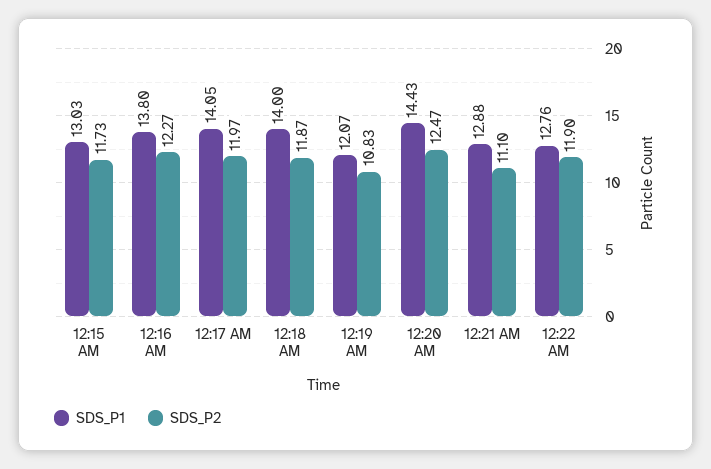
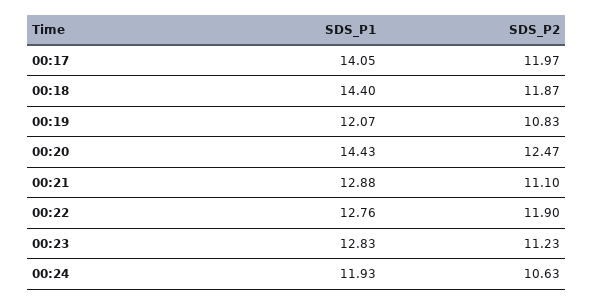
SDS_P1, 12:15 AM: 13.03 -> none
SDS_P2, 12:15 AM: 11.73 -> none
SDS_P1, 12:16 AM: 13.8 -> none
SDS_P2, 12:16 AM: 12.27 -> none
SDS_P1, 12:18 AM: 14 -> 14.4
SDS_P1, 00:23: none -> 12.83
SDS_P2, 00:23: none -> 11.23
SDS_P1, 00:24: none -> 11.93
SDS_P2, 00:24: none -> 10.63

